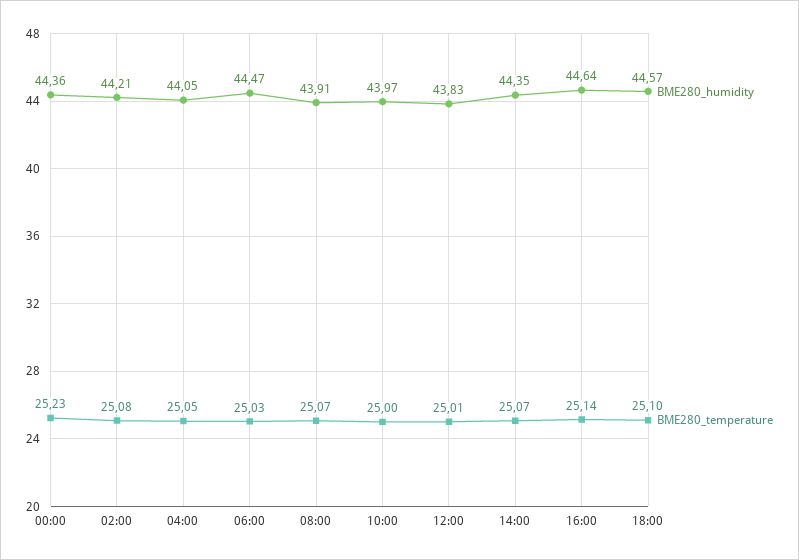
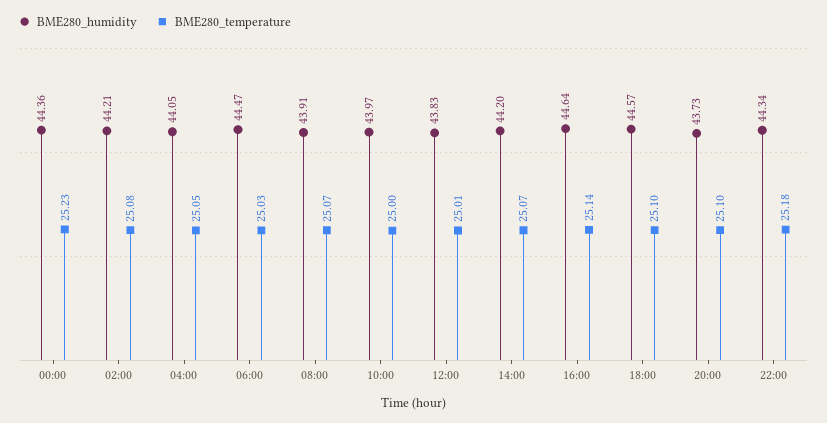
BME280_humidity, 14:00: 44.35 -> 44.2
BME280_humidity, 20:00: none -> 43.73
BME280_temperature, 20:00: none -> 25.1
BME280_humidity, 22:00: none -> 44.34
BME280_temperature, 22:00: none -> 25.18

